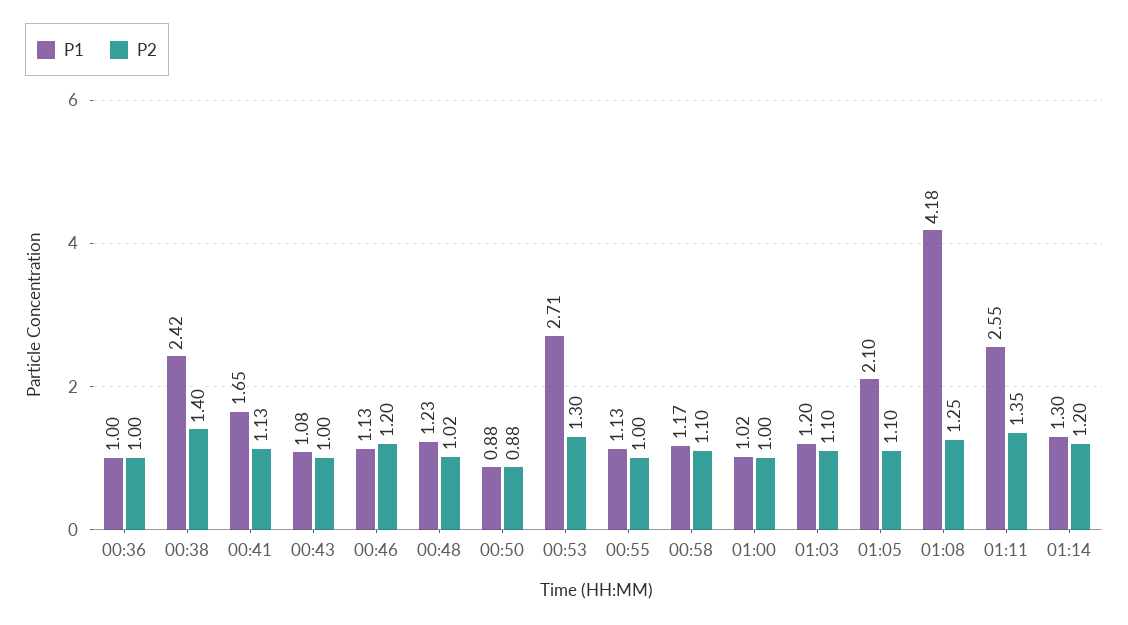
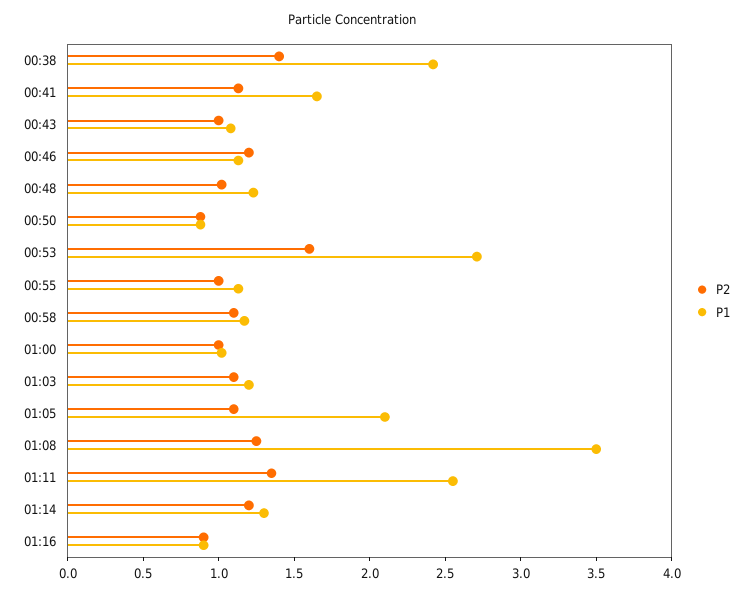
P1, 00:36: 1 -> none
P2, 00:36: 1 -> none
P2, 00:53: 1.3 -> 1.6
P1, 01:08: 4.18 -> 3.5
P2, 01:16: none -> 0.9
P1, 01:16: none -> 0.9

